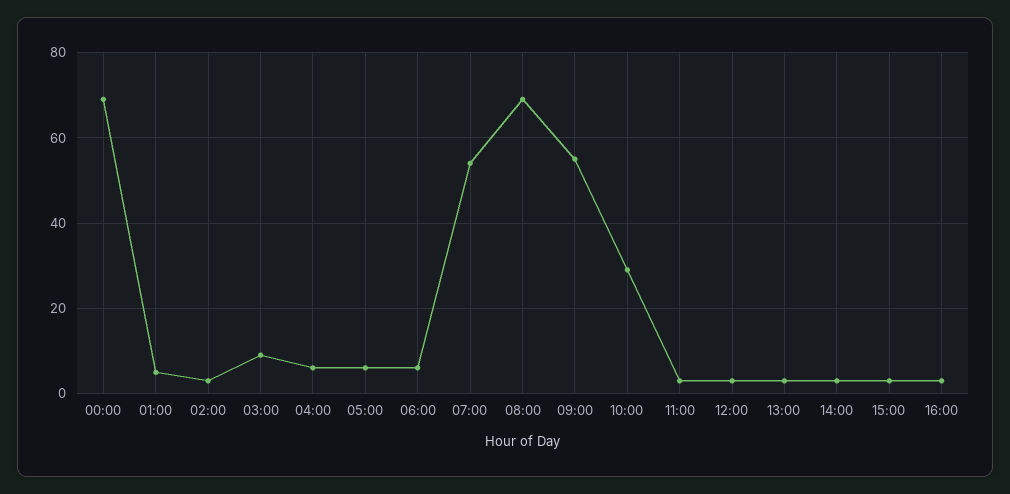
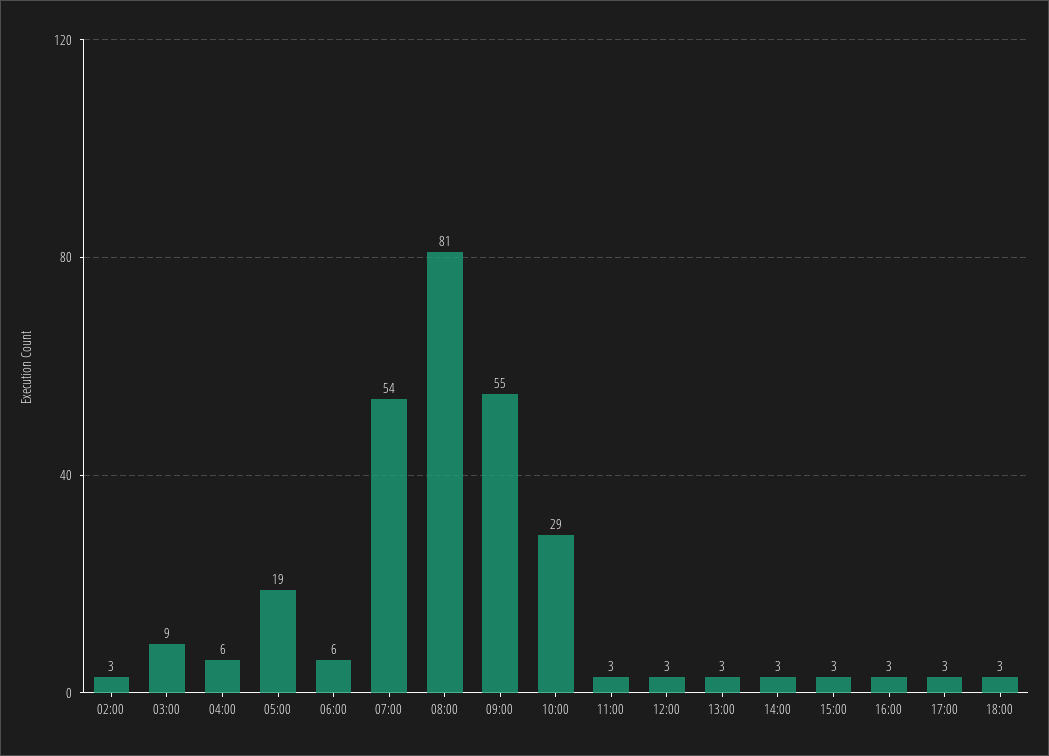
00:00: 70 -> none
01:00: 5 -> none
05:00: 5 -> 19
08:00: 70 -> 81
17:00: none -> 3
18:00: none -> 3

